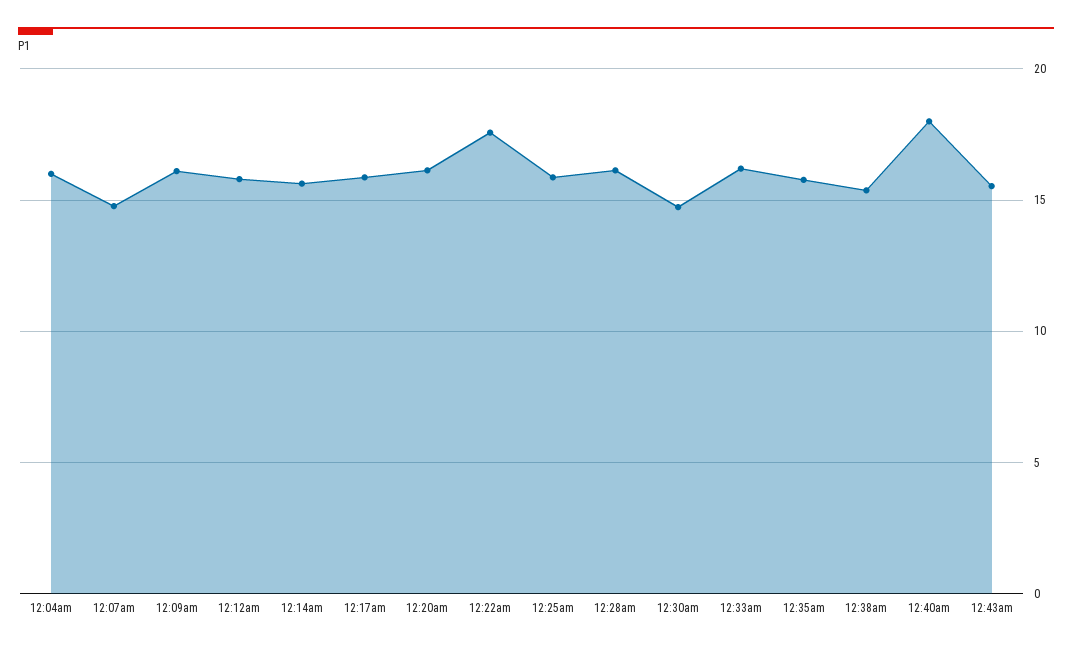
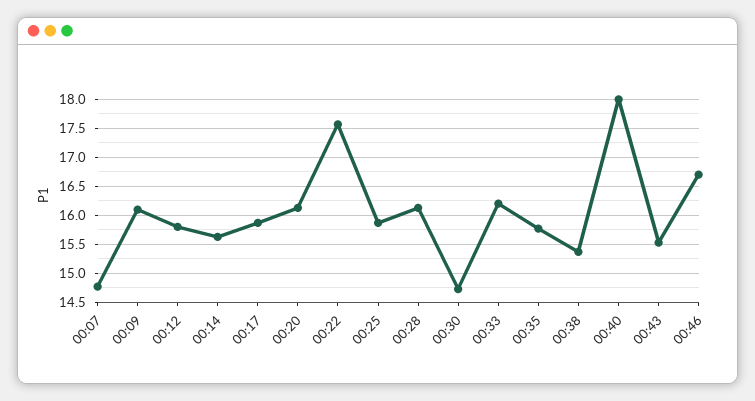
12:04am: 16 -> none
00:46: none -> 16.75

